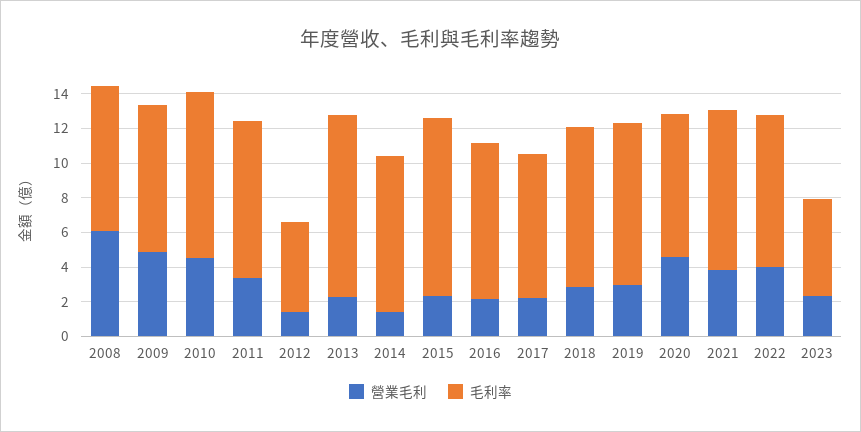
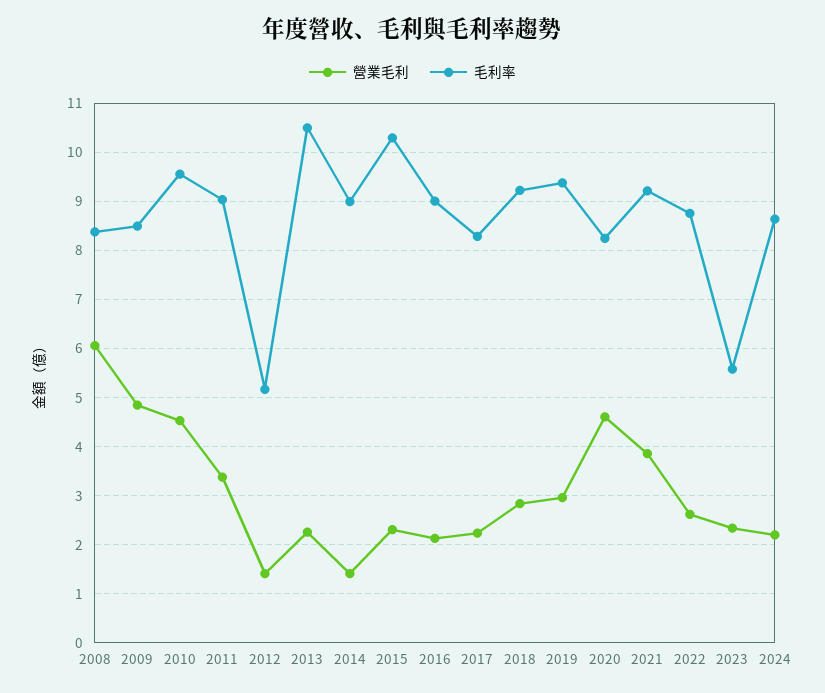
營業毛利, 2022: 4 -> 2.6
營業毛利, 2024: none -> 2.2
毛利率, 2024: none -> 8.6

